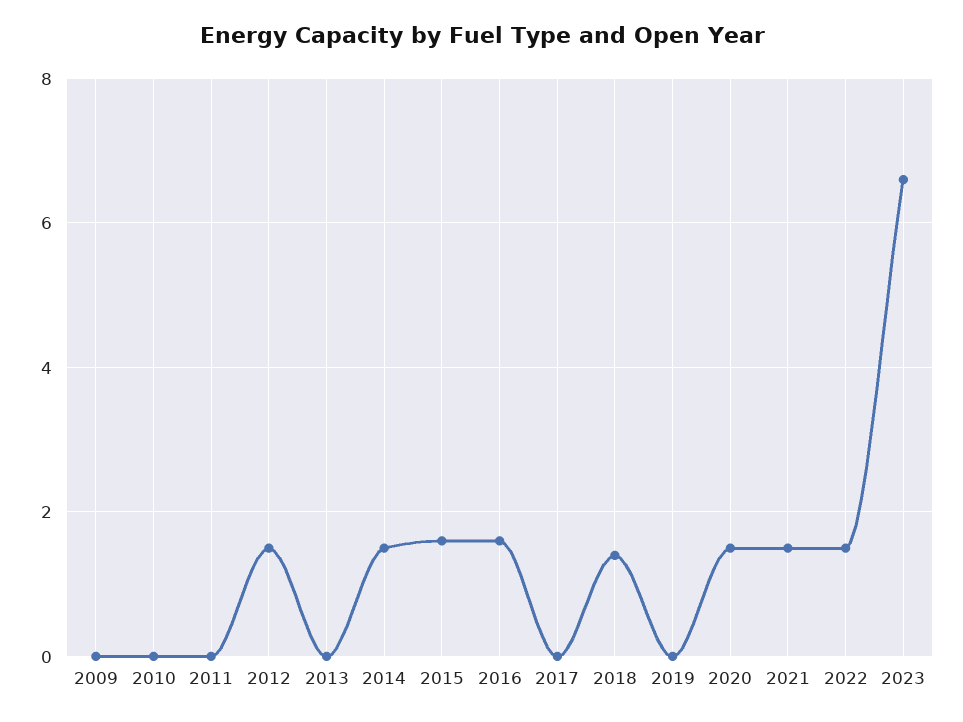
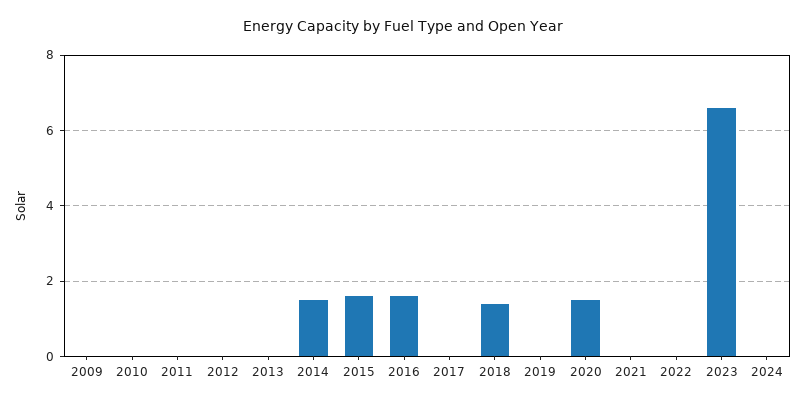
2012: 1.5 -> 0
2021: 1.5 -> 0
2022: 1.5 -> 0
2024: none -> 0

